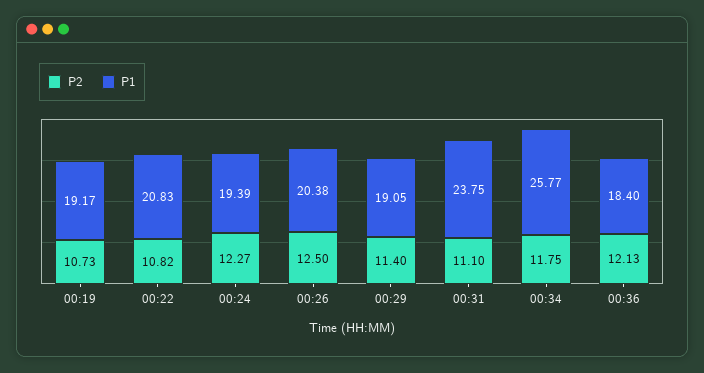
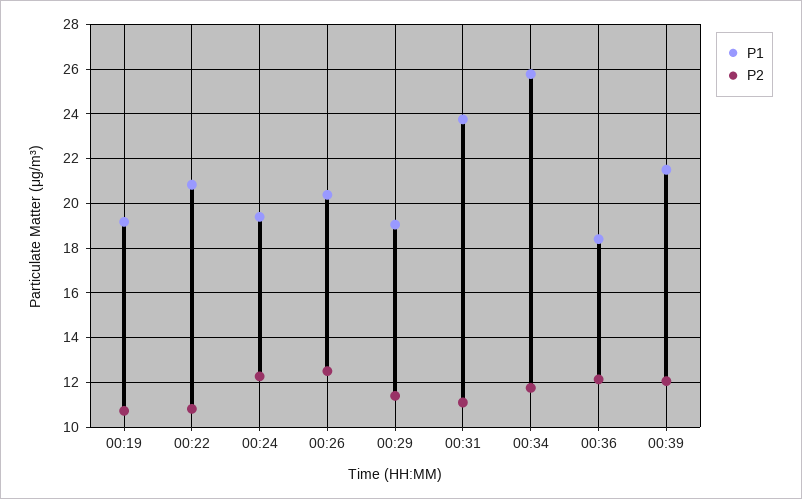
P1, 00:39: none -> 21.5
P2, 00:39: none -> 12

